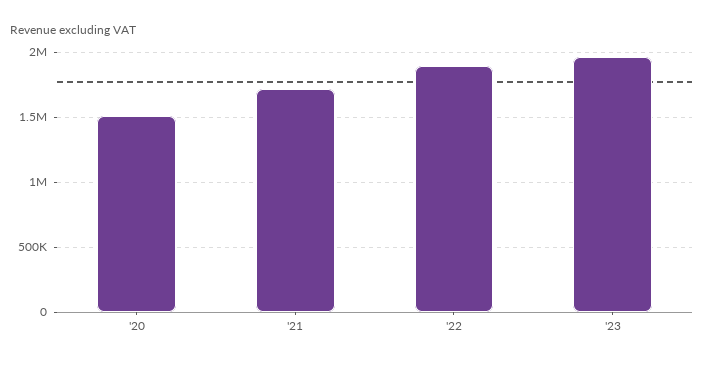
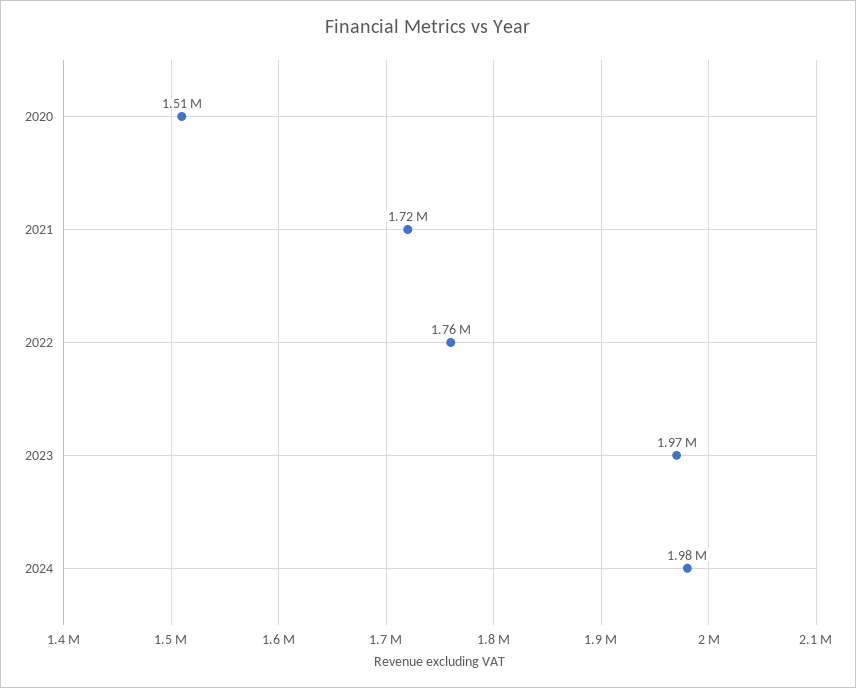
'22: 1900000 -> 1760000
2024: none -> 1980000

